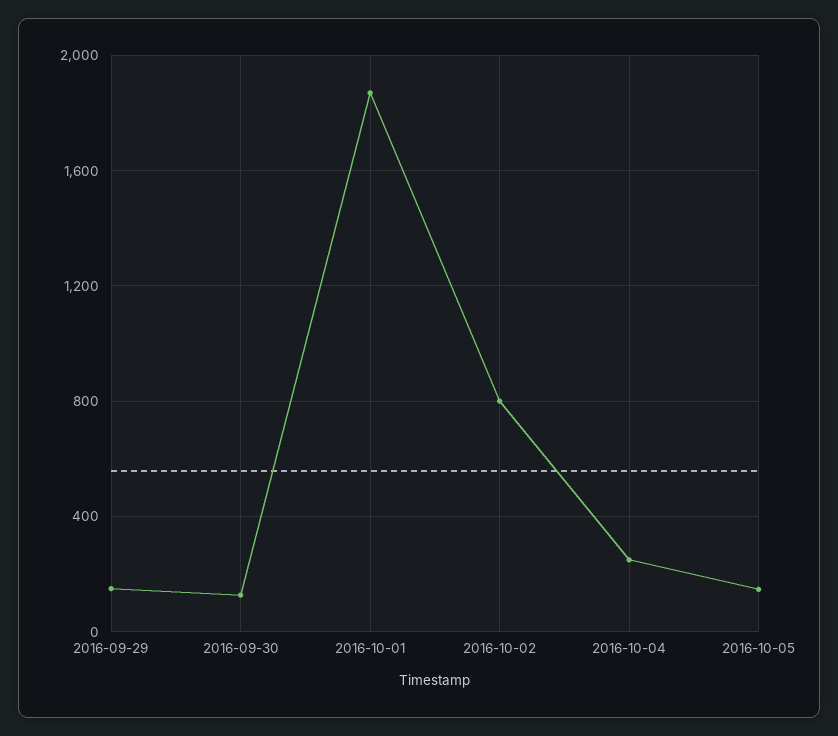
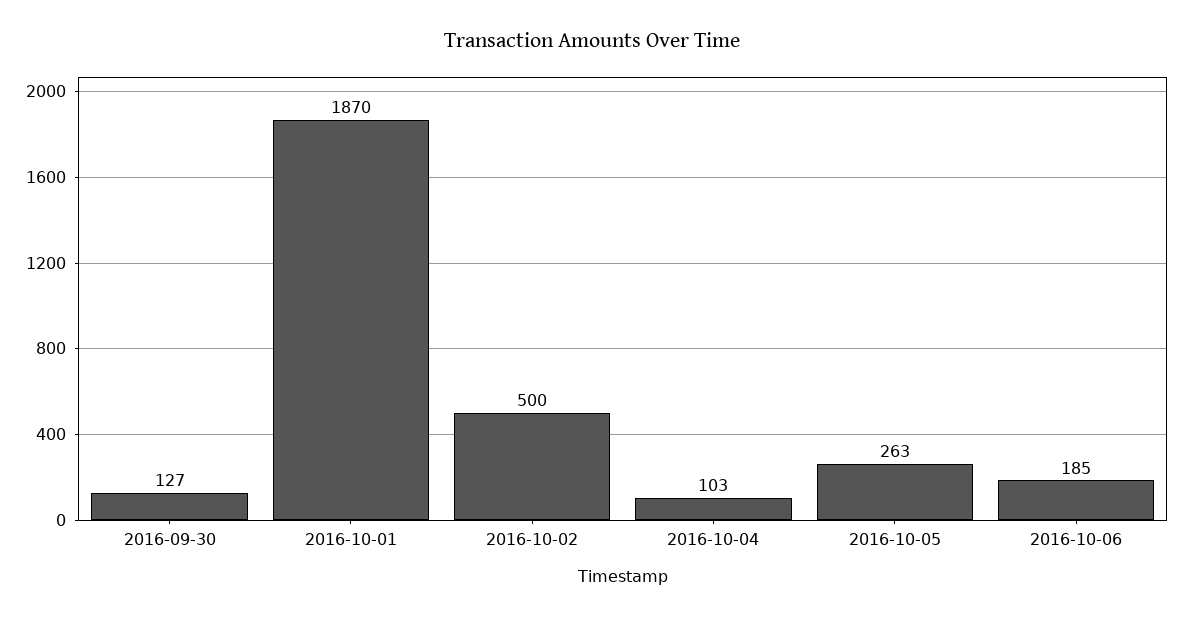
2016-09-29: 150 -> none
2016-10-02: 800 -> 500
2016-10-04: 250 -> 103
2016-10-05: 150 -> 263
2016-10-06: none -> 185

